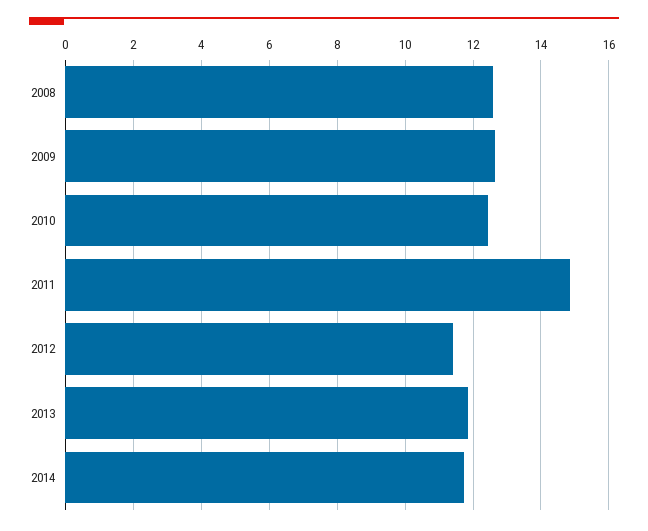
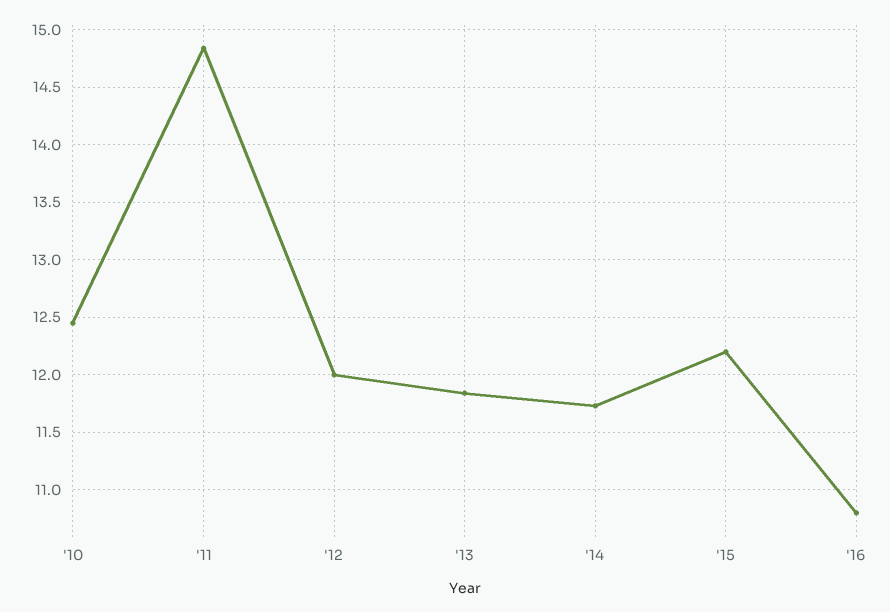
2008: 12.6 -> none
2009: 12.6 -> none
2012: 11.4 -> 12
'15: none -> 12.2
'16: none -> 10.8

